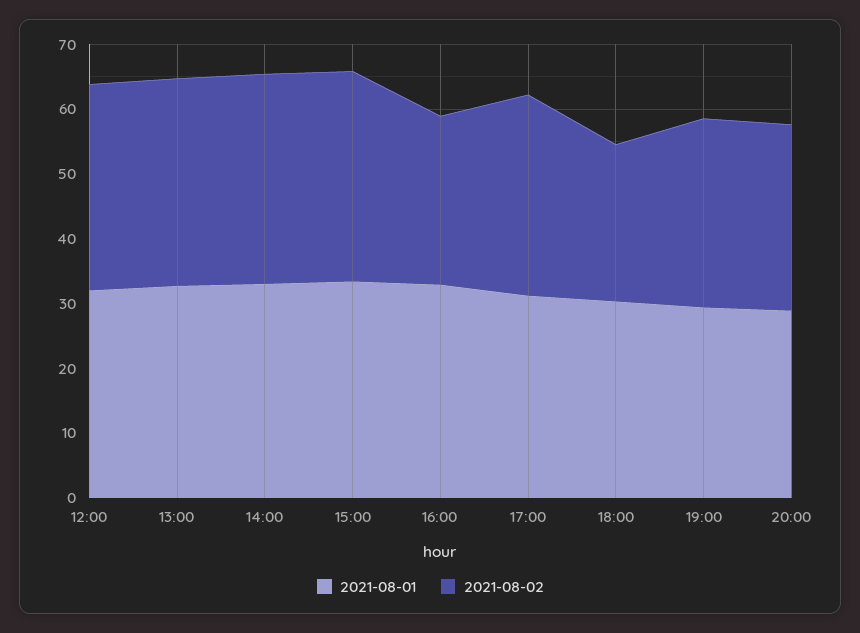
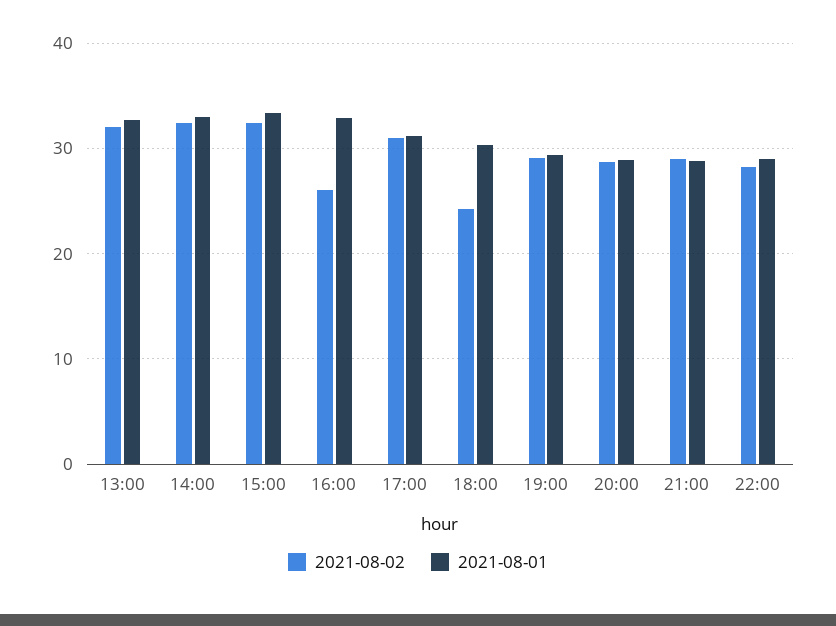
2021-08-01, 12:00: 32 -> none
2021-08-02, 12:00: 32 -> none
2021-08-02, 21:00: none -> 29
2021-08-01, 21:00: none -> 29
2021-08-02, 22:00: none -> 28
2021-08-01, 22:00: none -> 29

